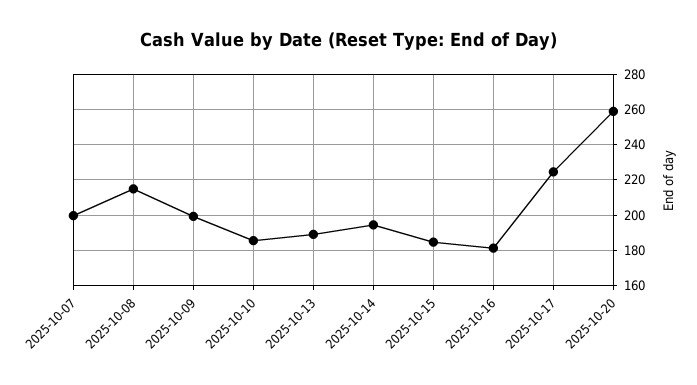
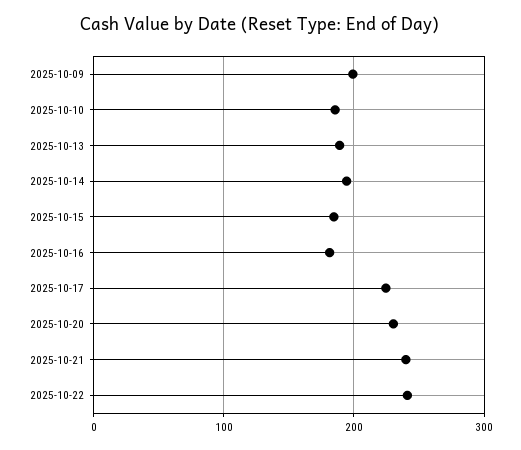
2025-10-07: 200 -> none
2025-10-08: 215 -> none
2025-10-20: 260 -> 230
2025-10-21: none -> 240
2025-10-22: none -> 240

